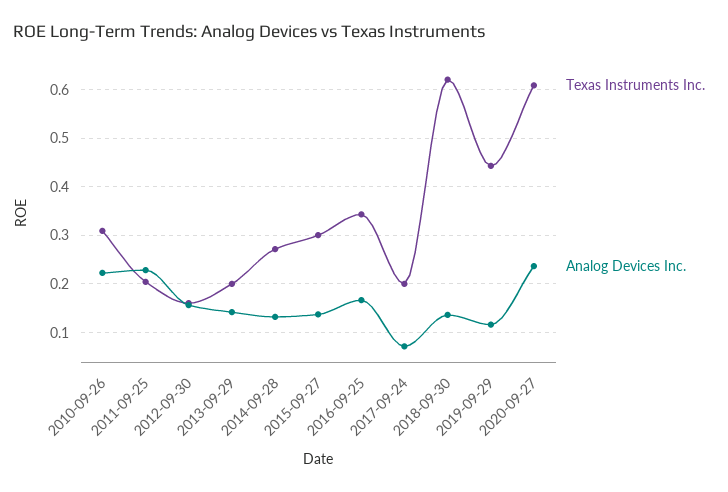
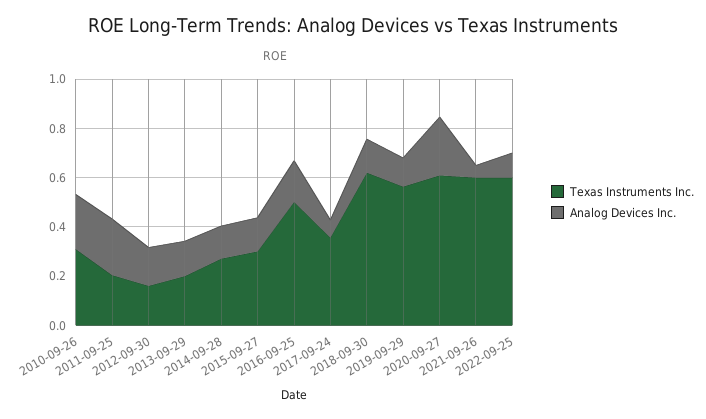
Texas Instruments Inc., 2016-09-25: 0.34 -> 0.5
Texas Instruments Inc., 2017-09-24: 0.2 -> 0.35
Texas Instruments Inc., 2019-09-29: 0.44 -> 0.55
Texas Instruments Inc., 2021-09-26: none -> 0.6
Analog Devices Inc., 2021-09-26: none -> 0.05
Texas Instruments Inc., 2022-09-25: none -> 0.6
Analog Devices Inc., 2022-09-25: none -> 0.1

